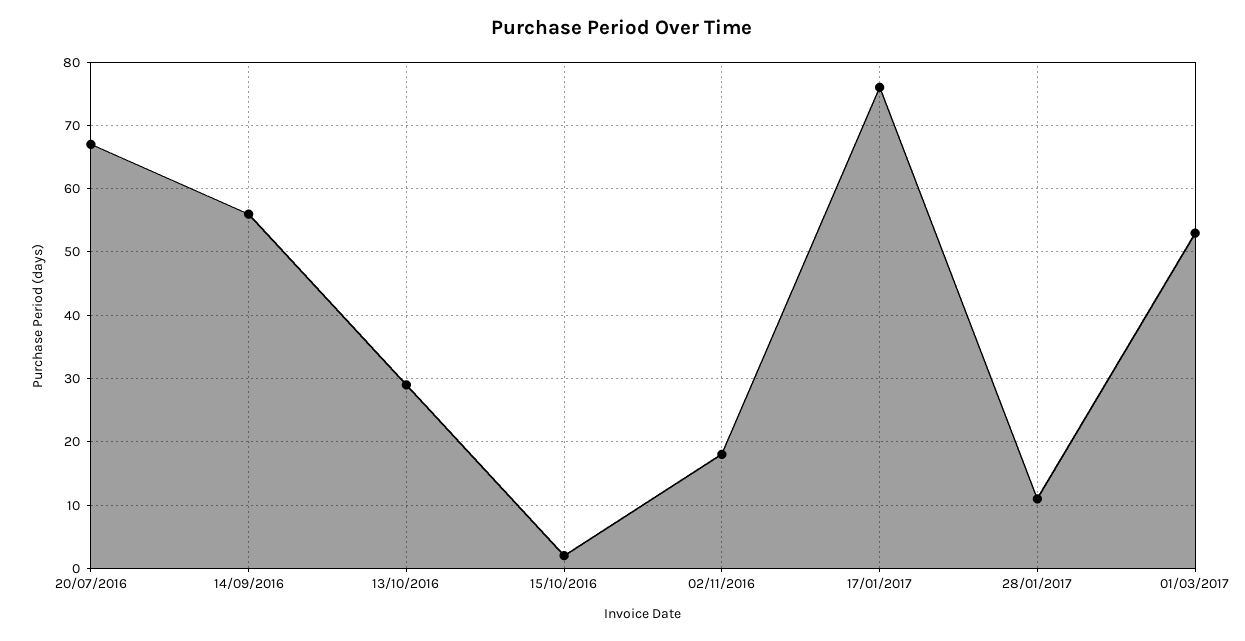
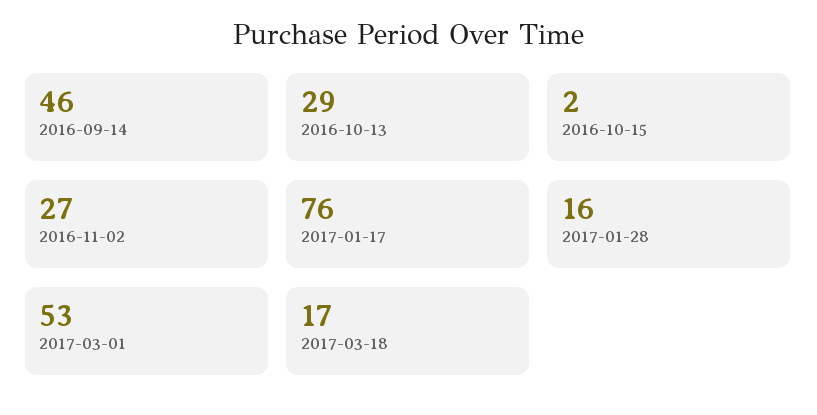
20/07/2016: 67 -> none
14/09/2016: 56 -> 46
02/11/2016: 18 -> 27
28/01/2017: 11 -> 16
2017-03-18: none -> 17

